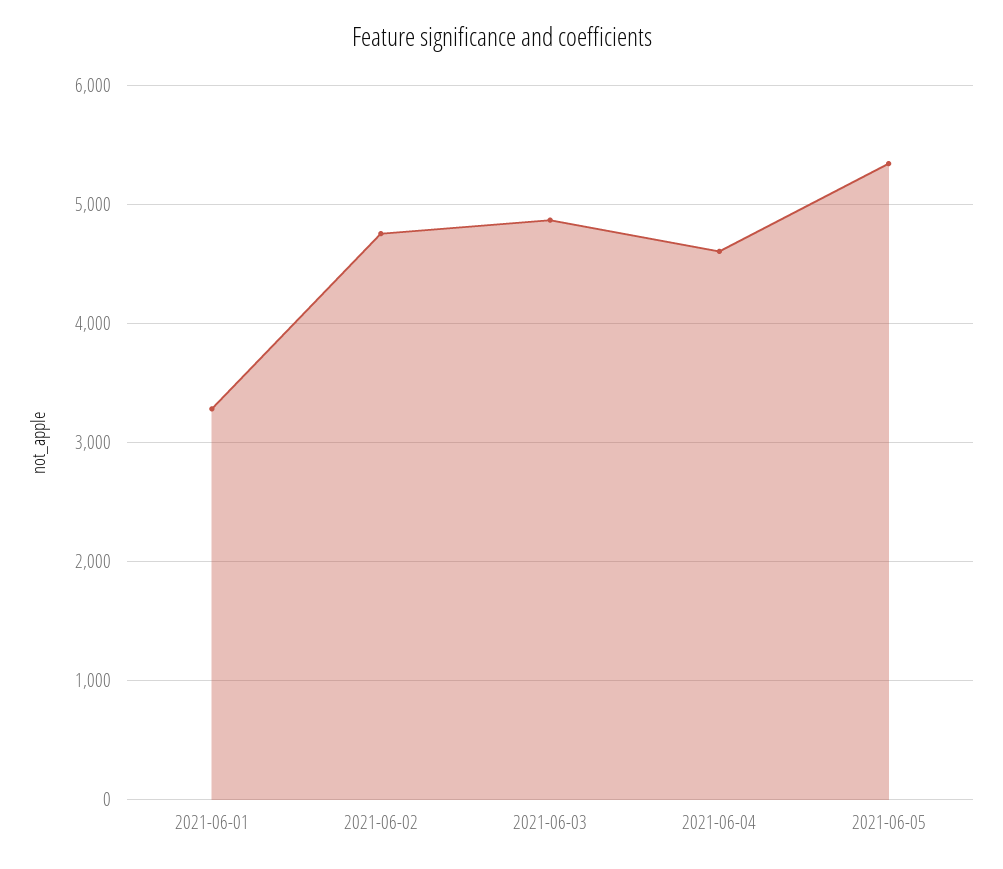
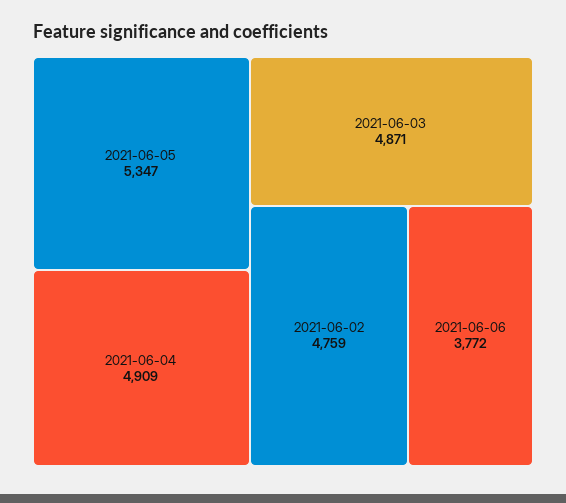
2021-06-01: 3300 -> none
2021-06-04: 4600 -> 4909
2021-06-06: none -> 3772

